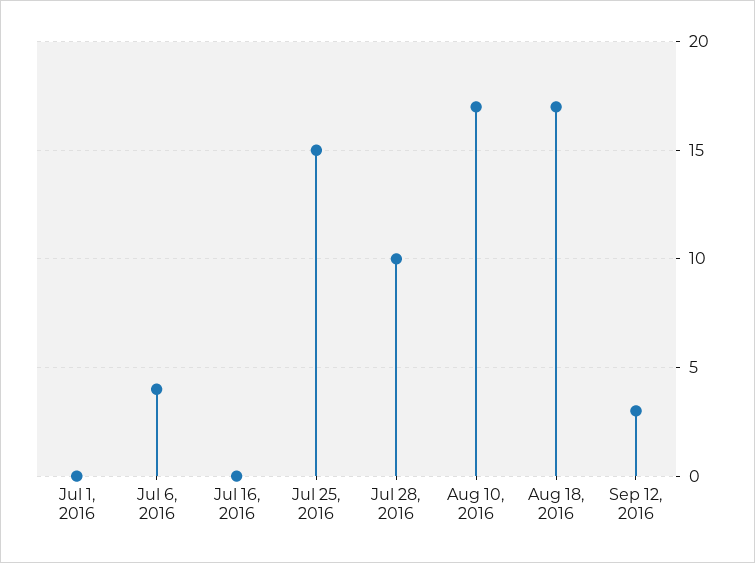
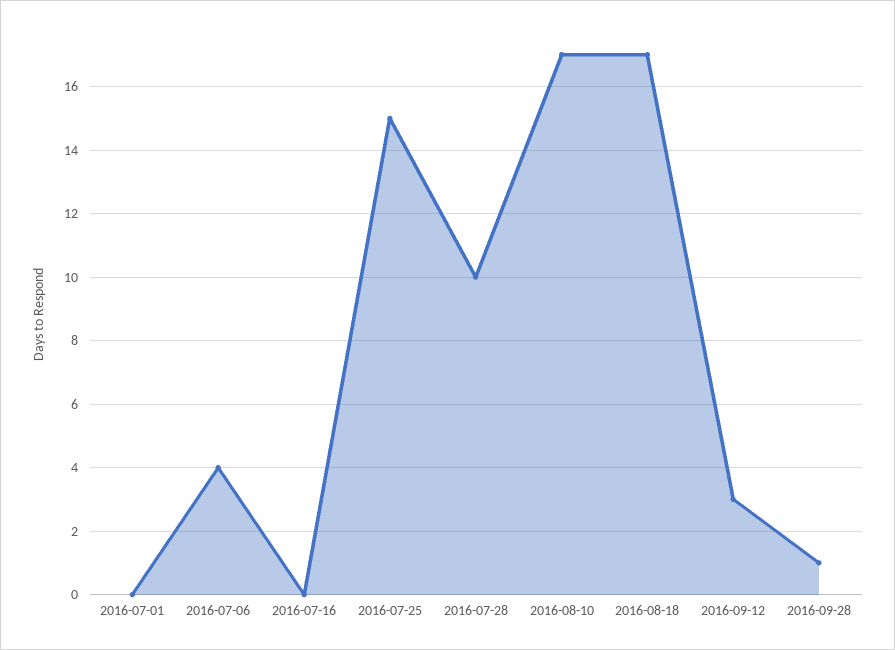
2016-09-28: none -> 1

